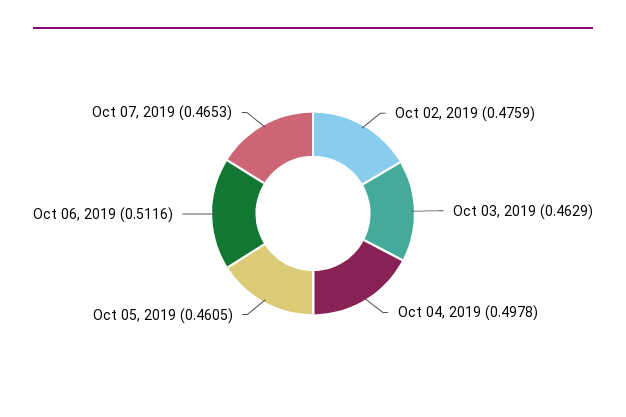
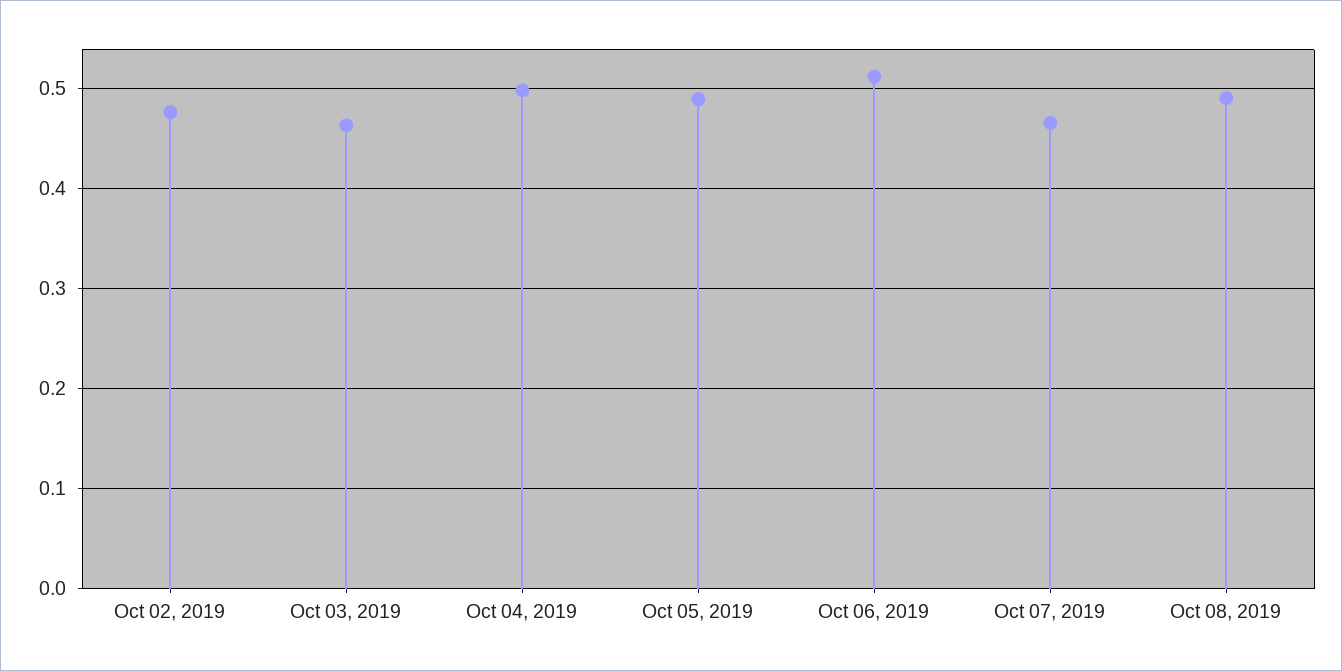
Oct 05, 2019: 0.4605 -> 0.49
Oct 08, 2019: none -> 0.49

